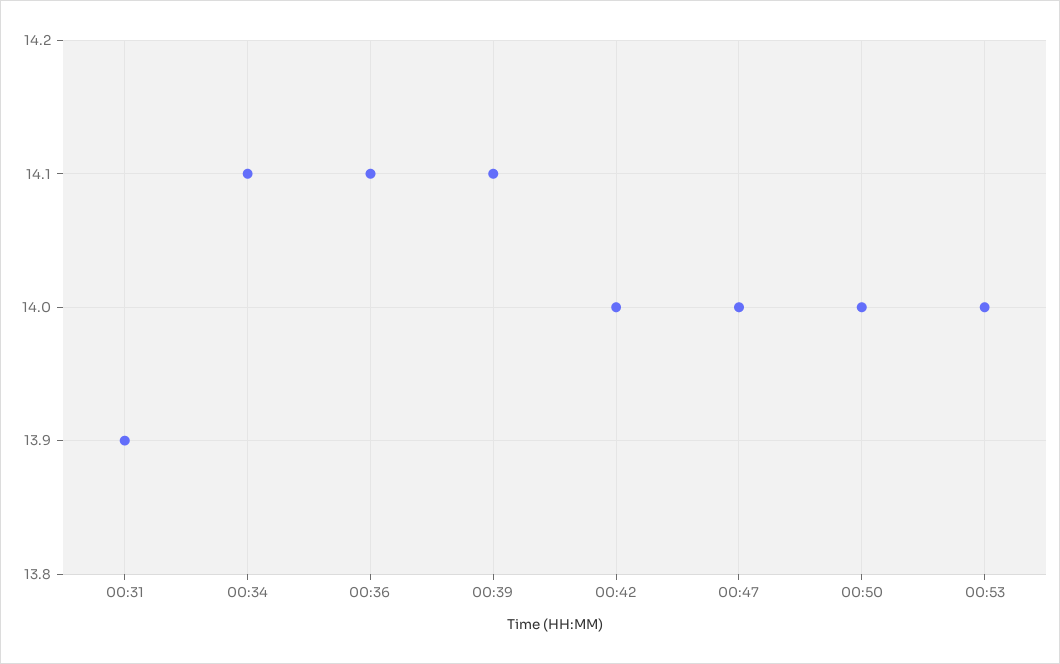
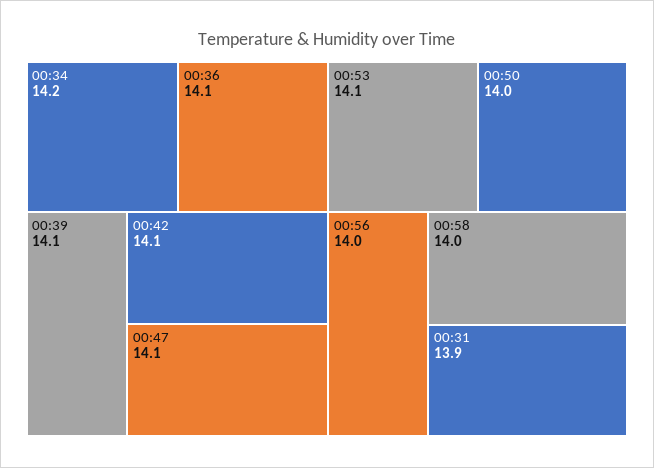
00:34: 14.1 -> 14.2
00:42: 14 -> 14.1
00:47: 14 -> 14.1
00:53: 14 -> 14.1
00:56: none -> 14
00:58: none -> 14

